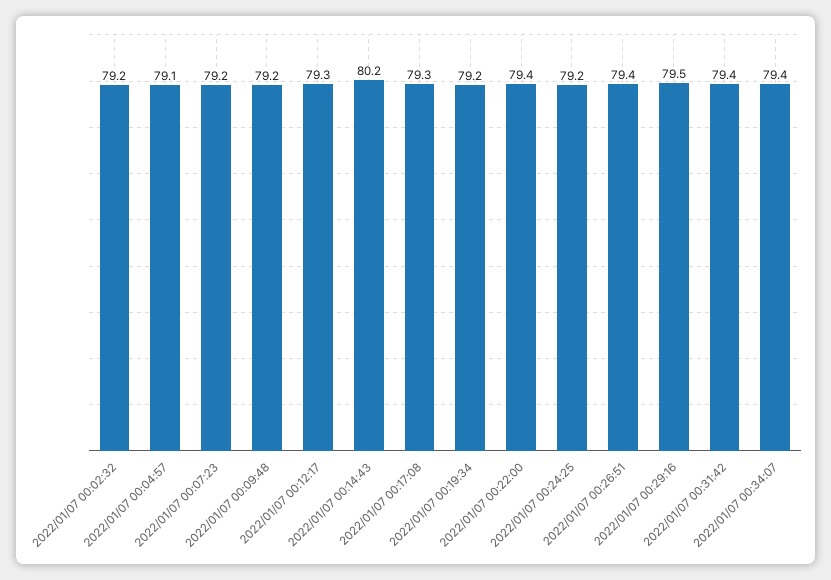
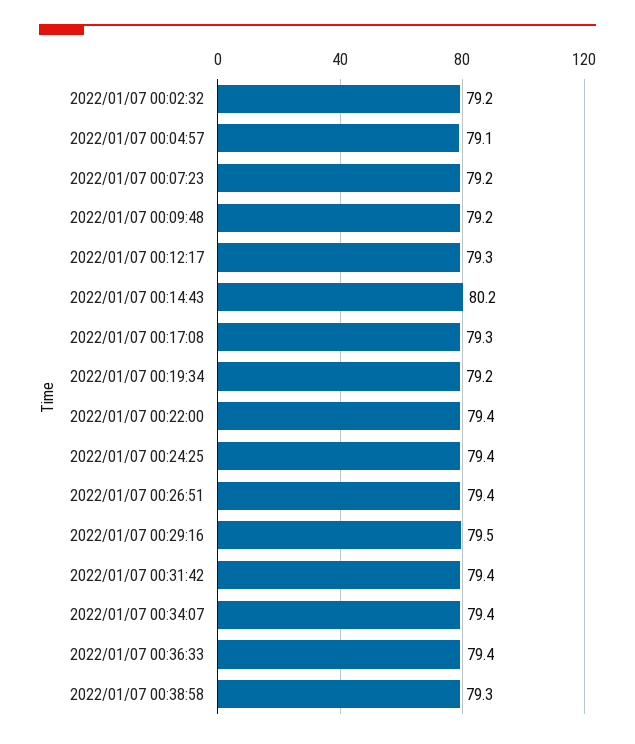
2022/01/07 00:24:25: 79.2 -> 79.4
2022/01/07 00:36:33: none -> 79.4
2022/01/07 00:38:58: none -> 79.3

